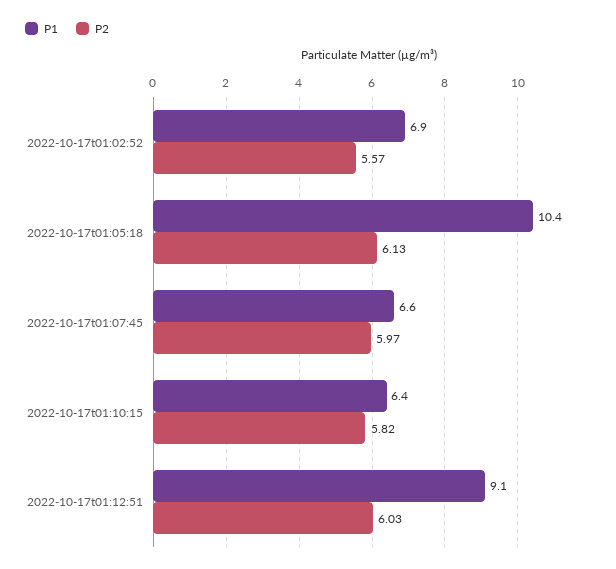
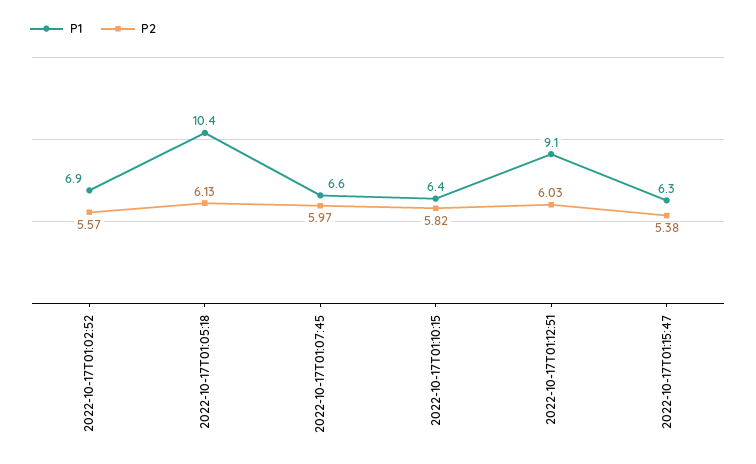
P1, 2022-10-17T01:15:47: none -> 6.3
P2, 2022-10-17T01:15:47: none -> 5.38

